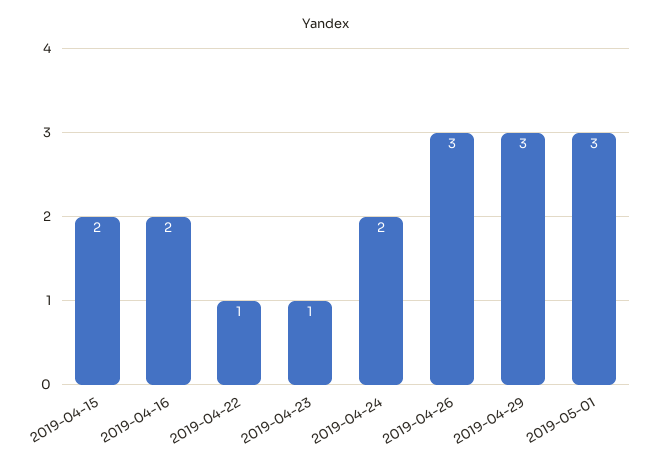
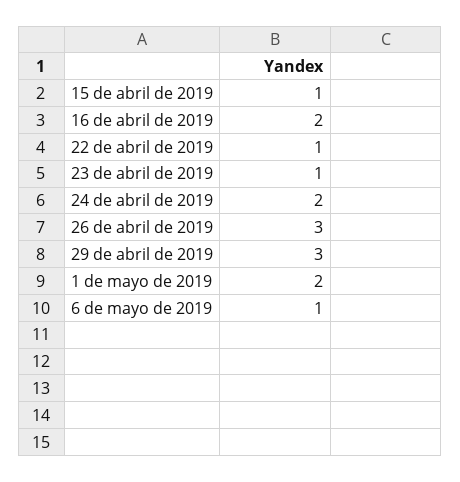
2019-04-15: 2 -> 1
2019-05-01: 3 -> 2
6 de mayo de 2019: none -> 1

